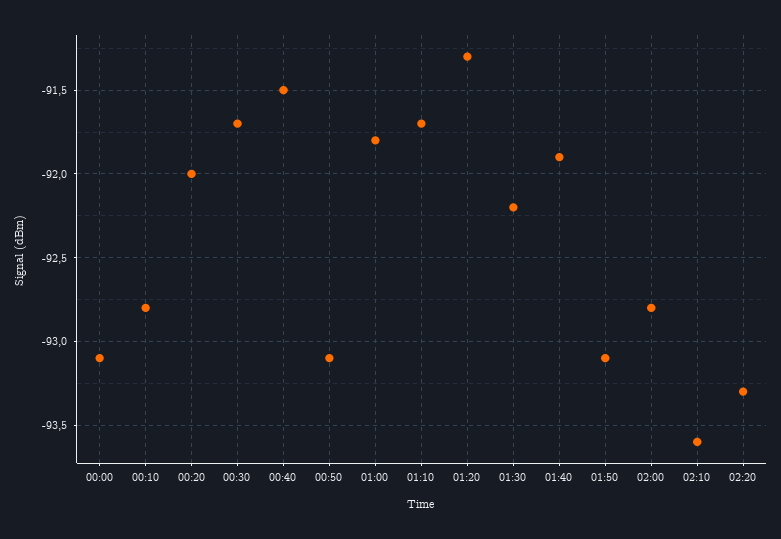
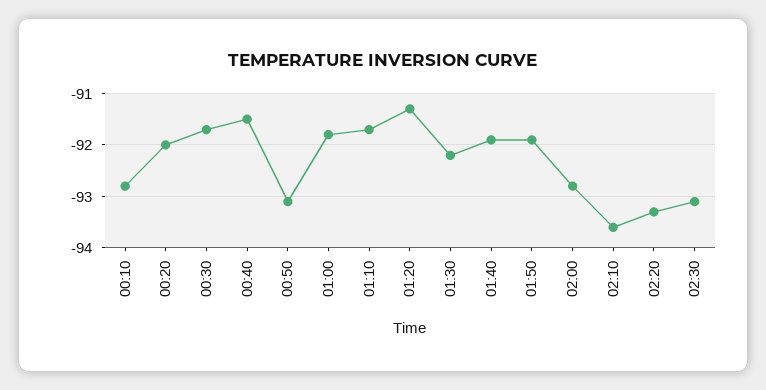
00:00: -93.1 -> none
01:50: -93.1 -> -92
02:30: none -> -93

